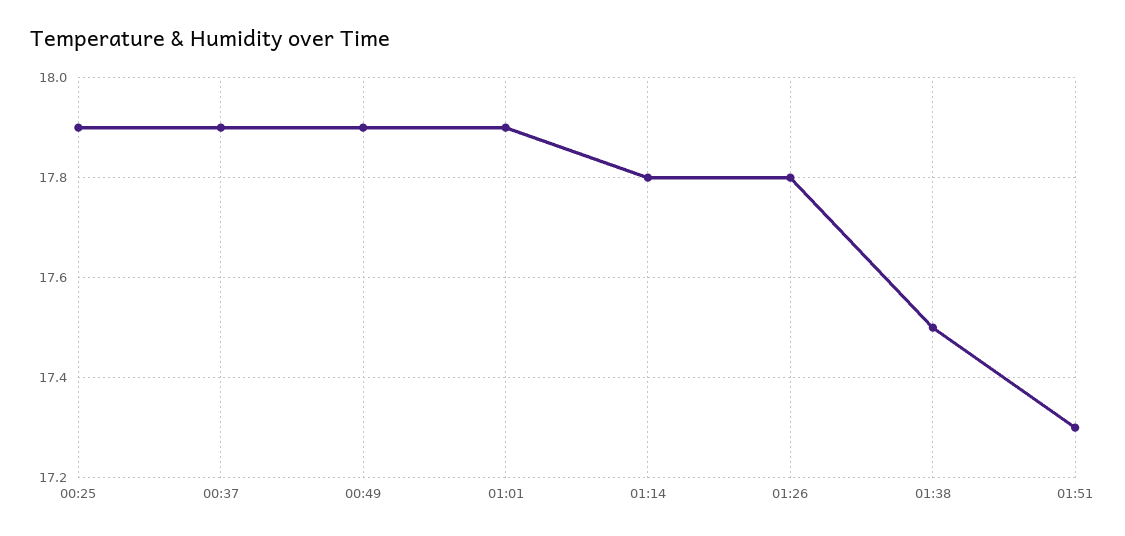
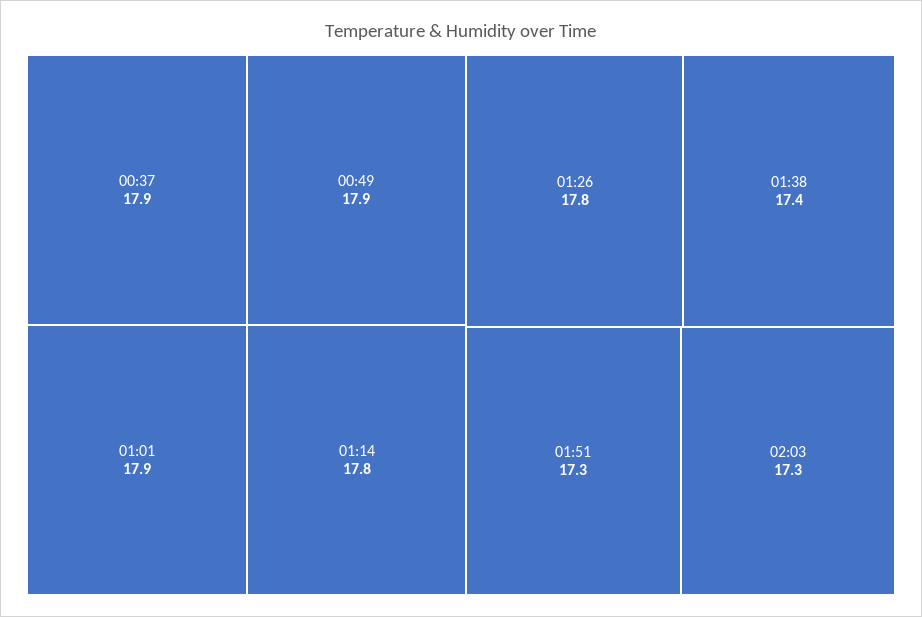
00:25: 17.9 -> none
01:38: 17.5 -> 17.4
02:03: none -> 17.3

